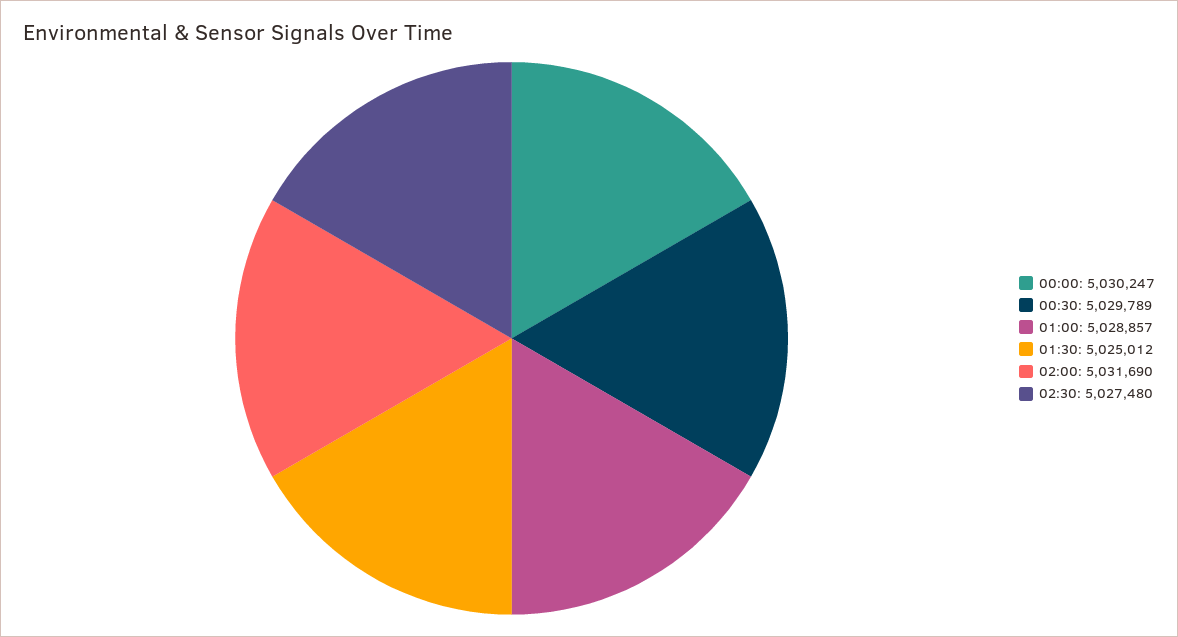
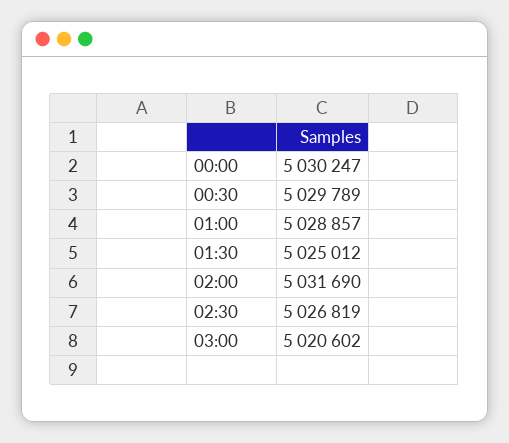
02:30: 5027480 -> 5026819
03:00: none -> 5020602

